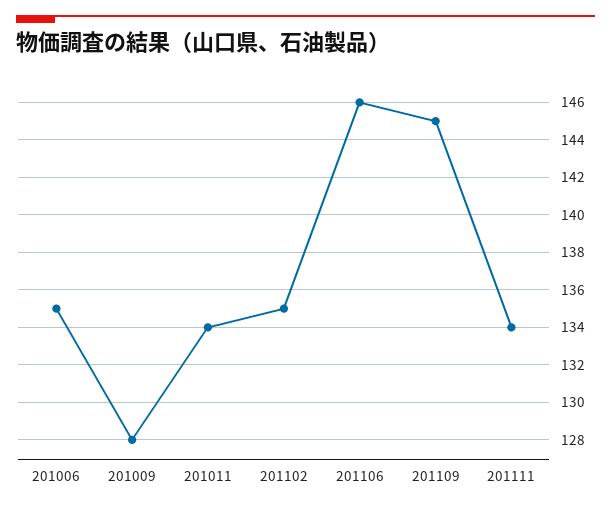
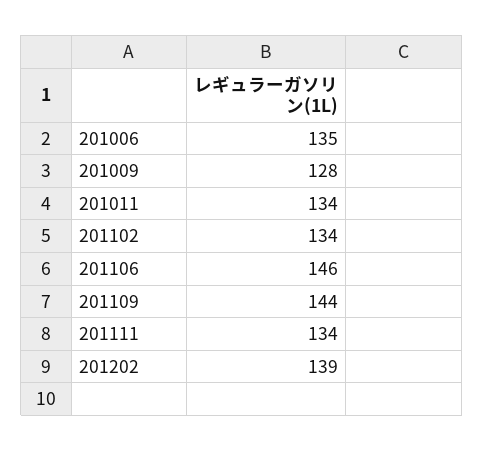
201102: 135 -> 134
201109: 145 -> 144
201202: none -> 139

